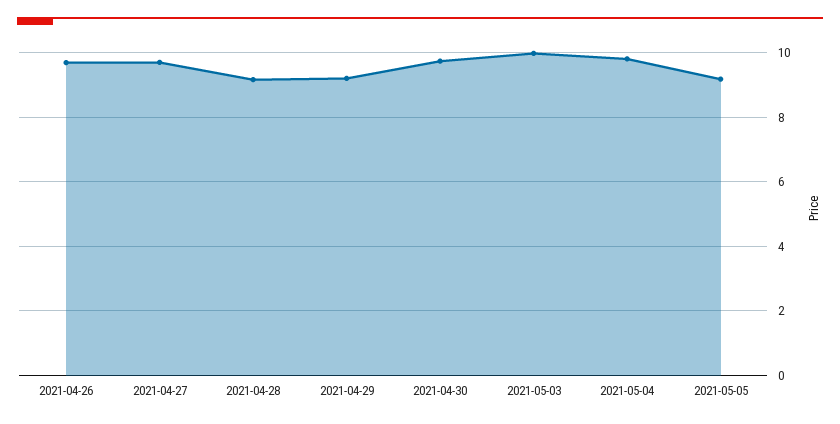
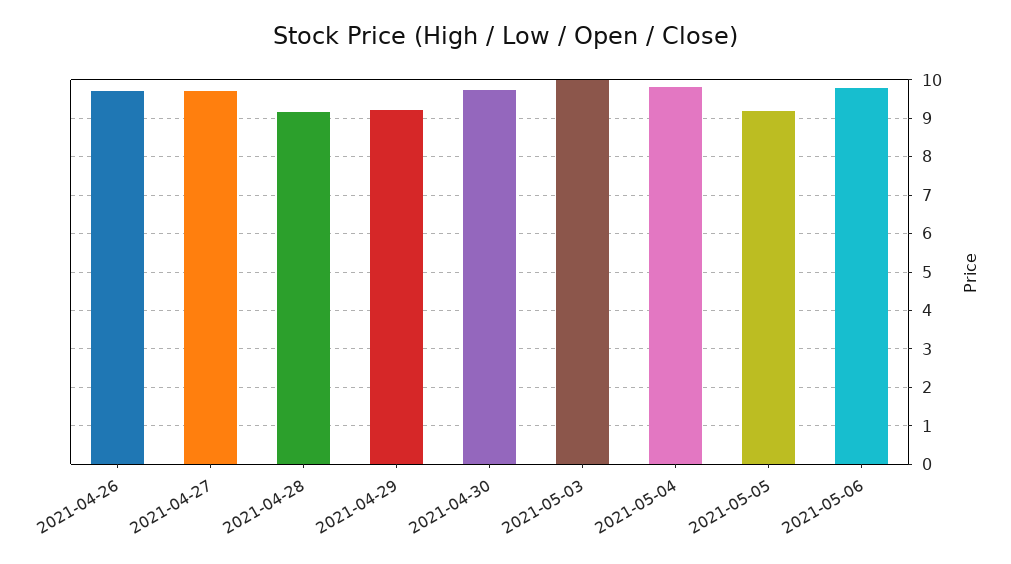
2021-05-06: none -> 9.8

